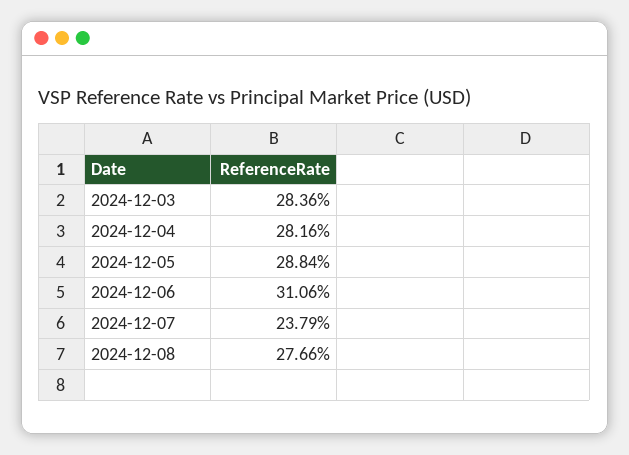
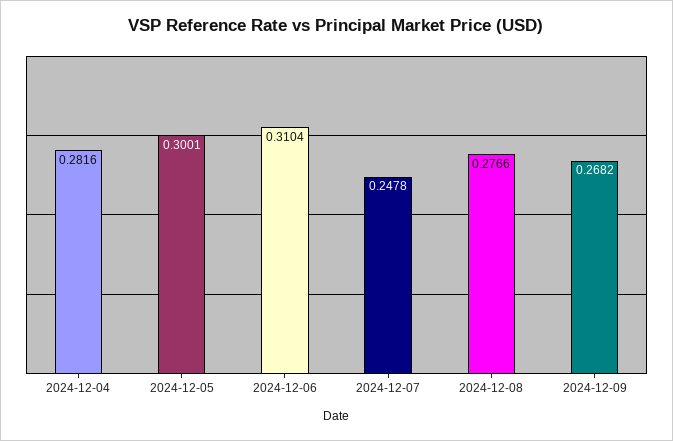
2024-12-03: 0.2836 -> none
2024-12-05: 0.2884 -> 0.3001
2024-12-06: 0.3106 -> 0.3104
2024-12-07: 0.2379 -> 0.2478
2024-12-09: none -> 0.2682

